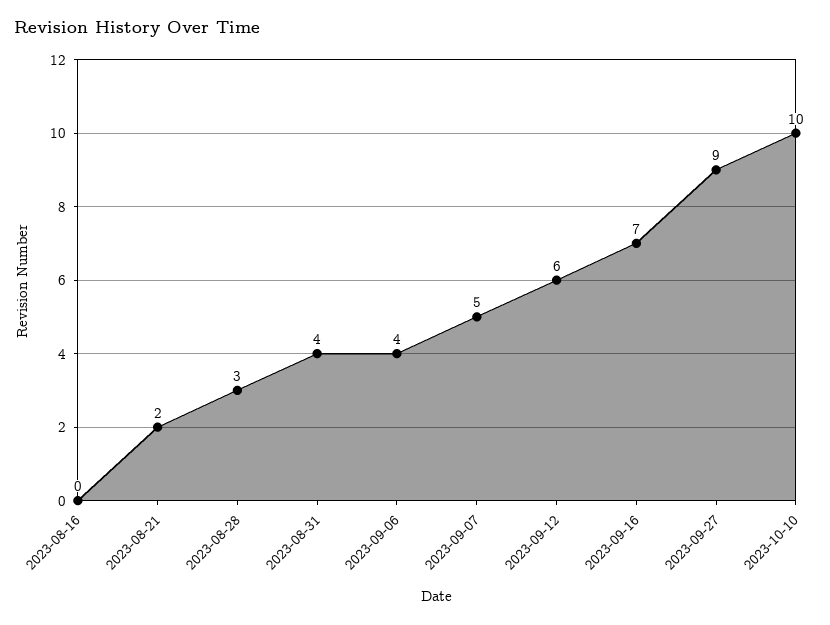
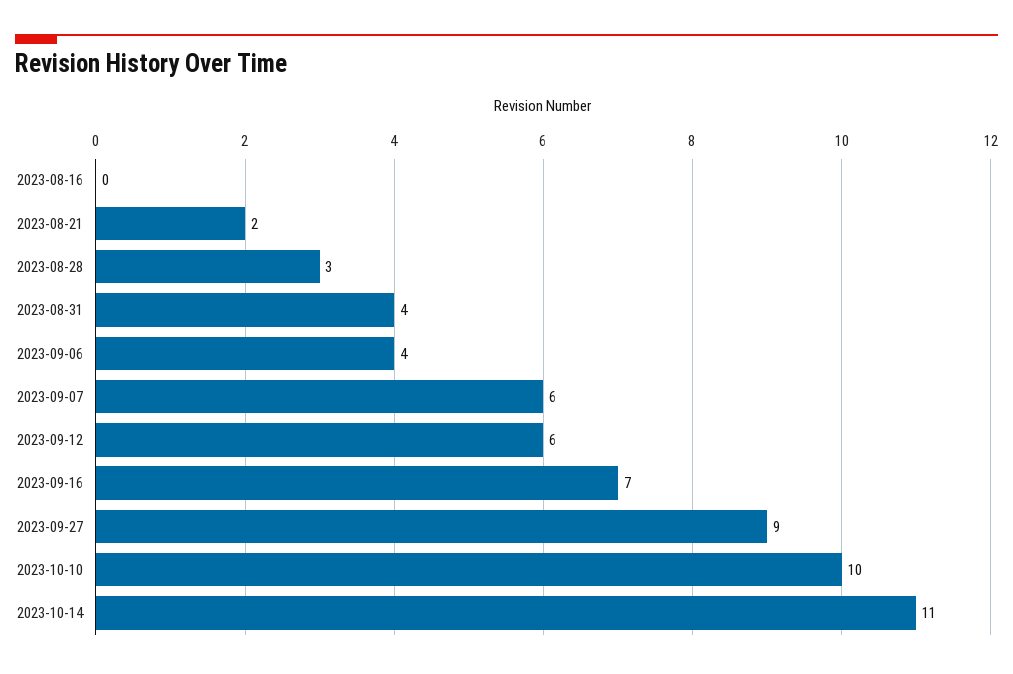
2023-09-07: 5 -> 6
2023-10-14: none -> 11

